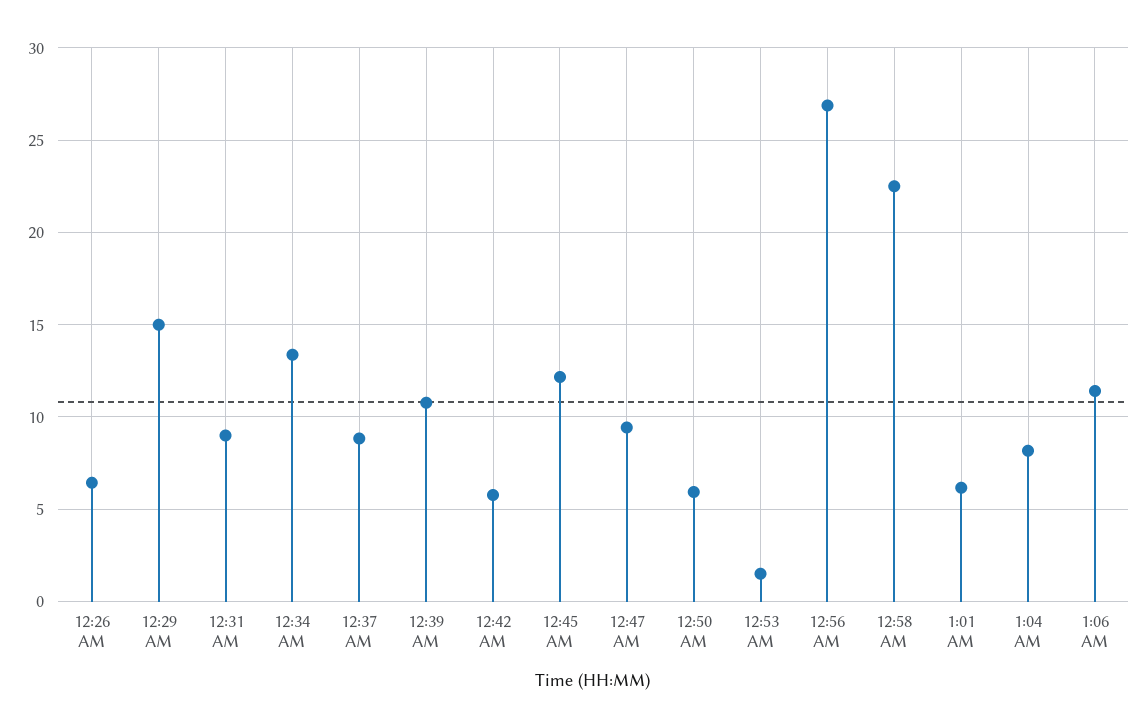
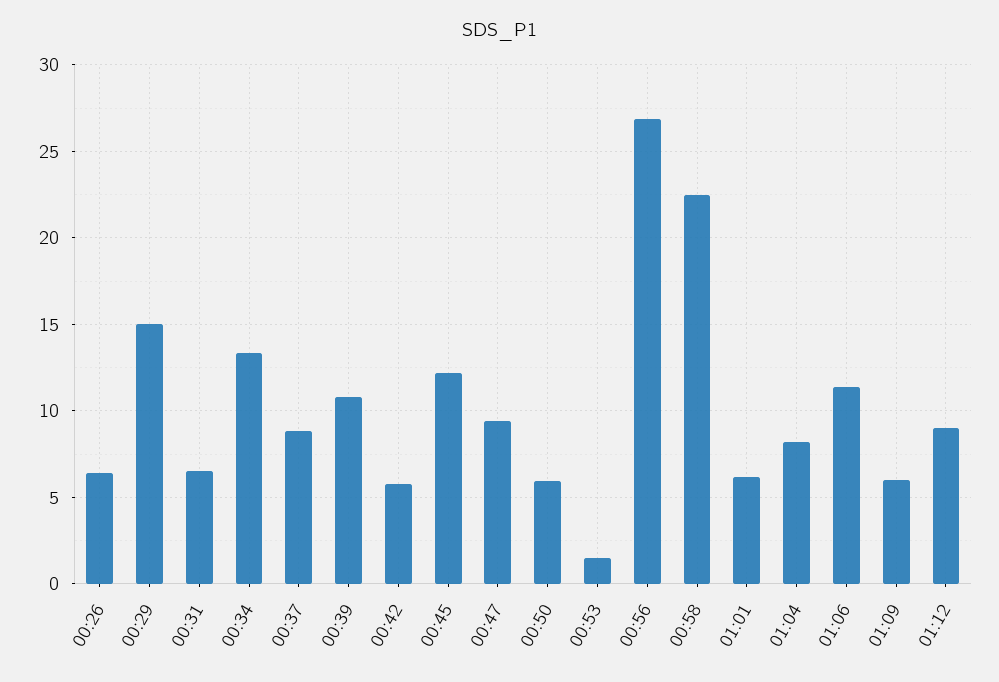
12:31 AM: 9 -> 6.5
01:09: none -> 6
01:12: none -> 9

